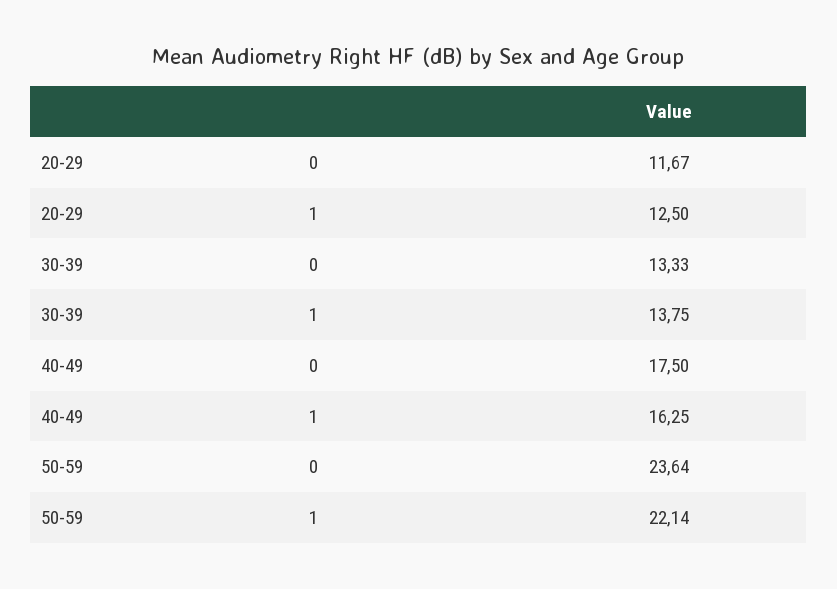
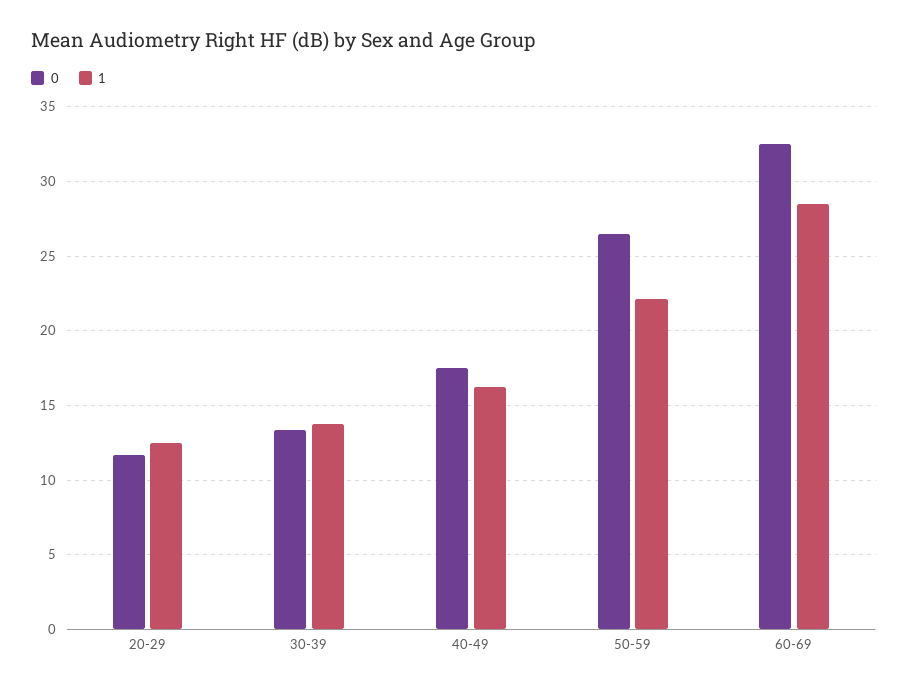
0, 50-59: 23.64 -> 26.5
0, 60-69: none -> 32.5
1, 60-69: none -> 28.5

